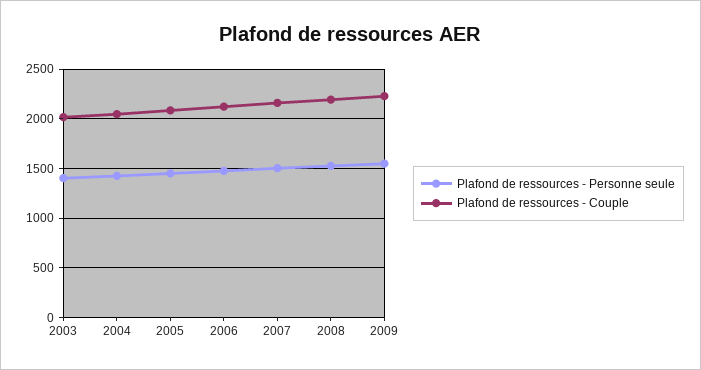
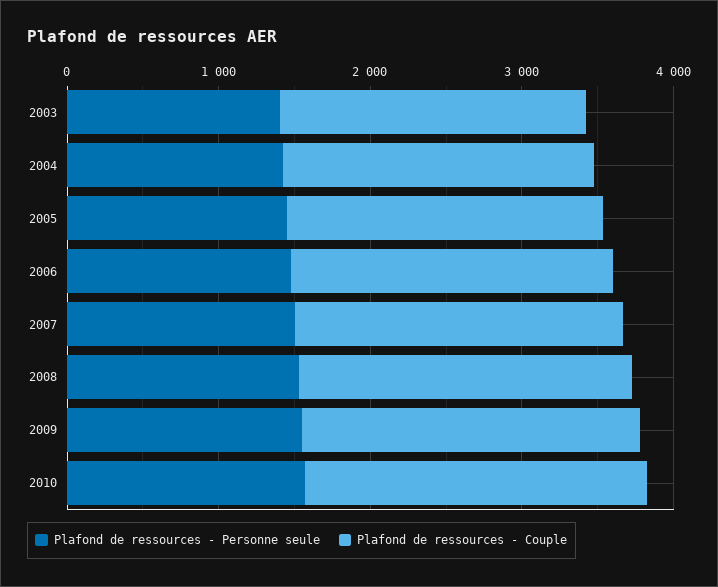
Plafond de ressources - Personne seule, 2010: none -> 1600
Plafond de ressources - Couple, 2010: none -> 2200

